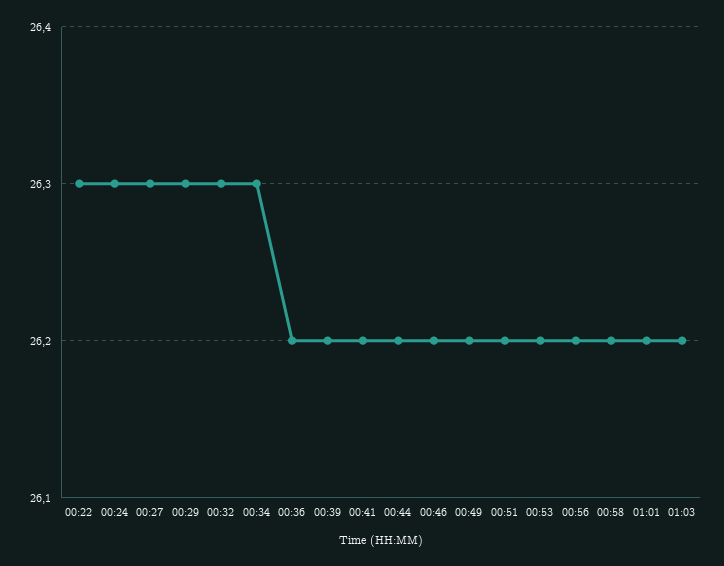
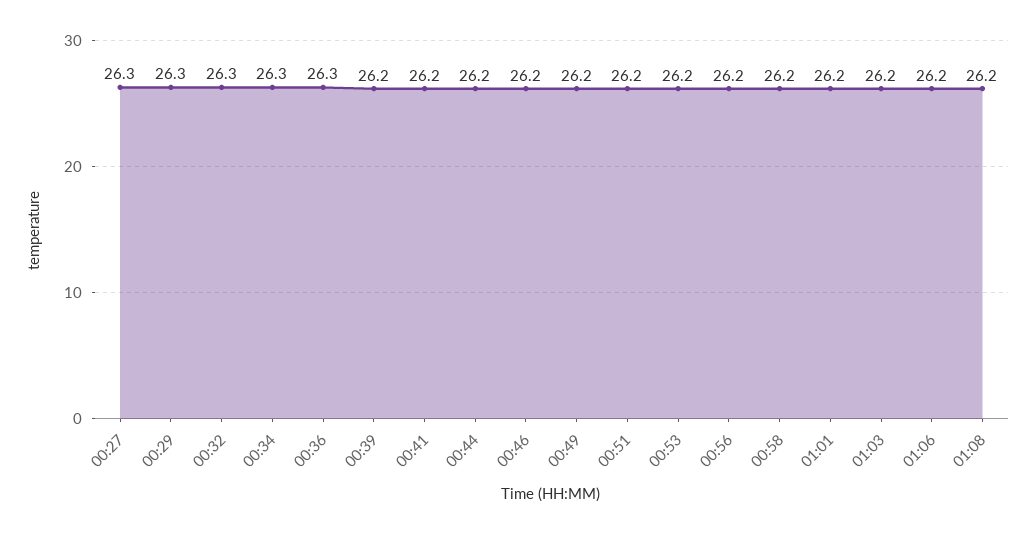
00:22: 26.3 -> none
00:24: 26.3 -> none
00:36: 26.2 -> 26.3
01:06: none -> 26.2
01:08: none -> 26.2

